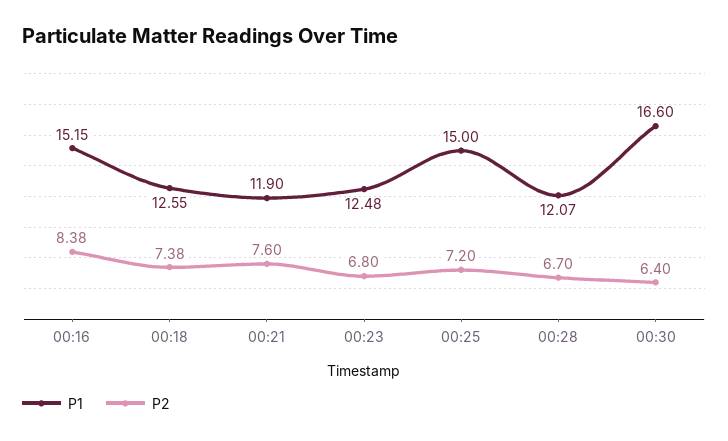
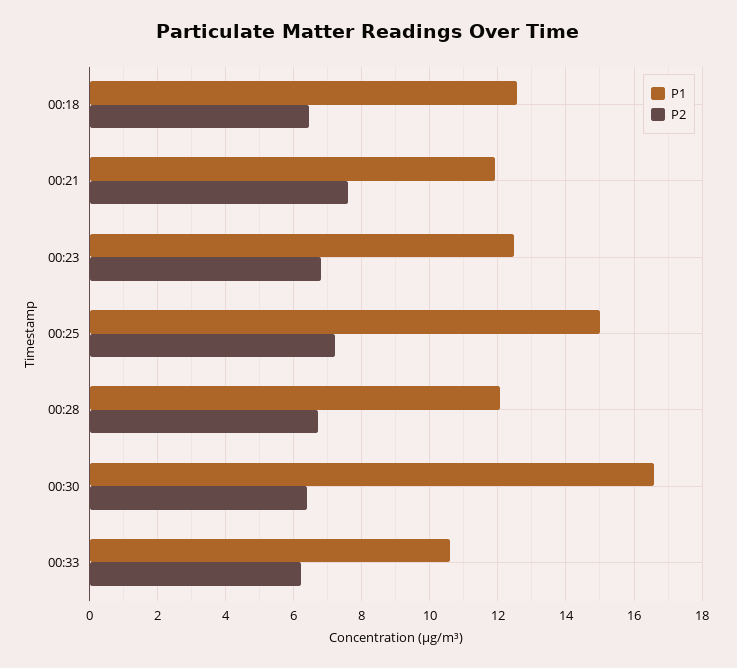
P1, 00:16: 15.15 -> none
P2, 00:16: 8.38 -> none
P2, 00:18: 7.38 -> 6.4
P1, 00:33: none -> 10.6
P2, 00:33: none -> 6.2

